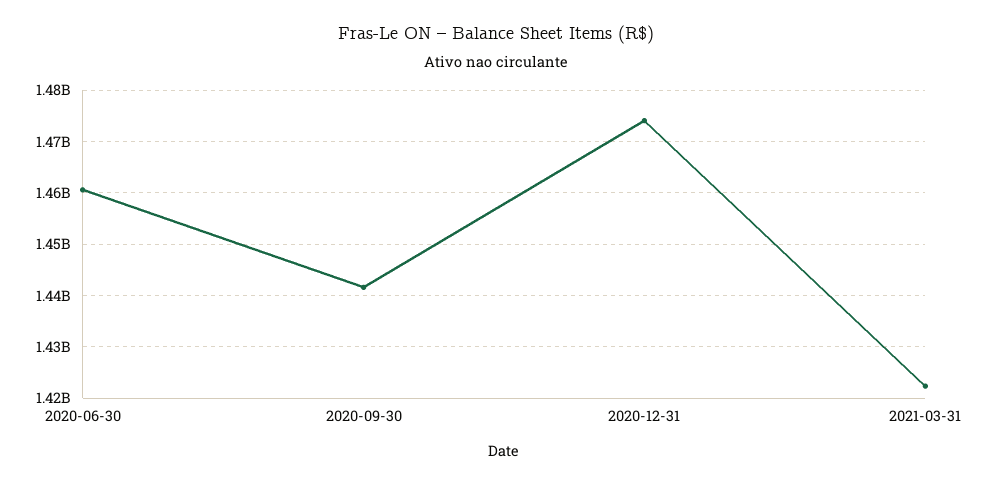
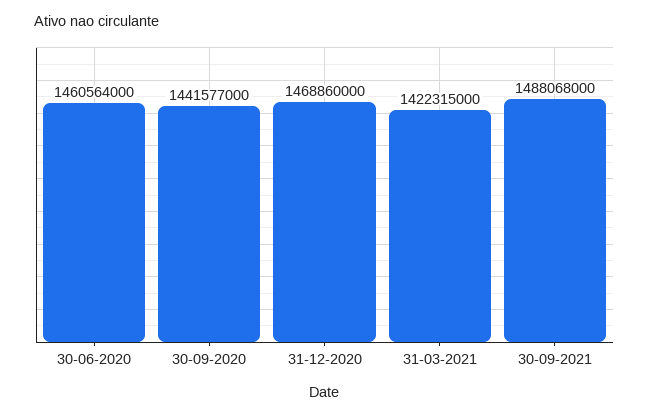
2020-12-31: 1474000000 -> 1468860000
30-09-2021: none -> 1488068000

